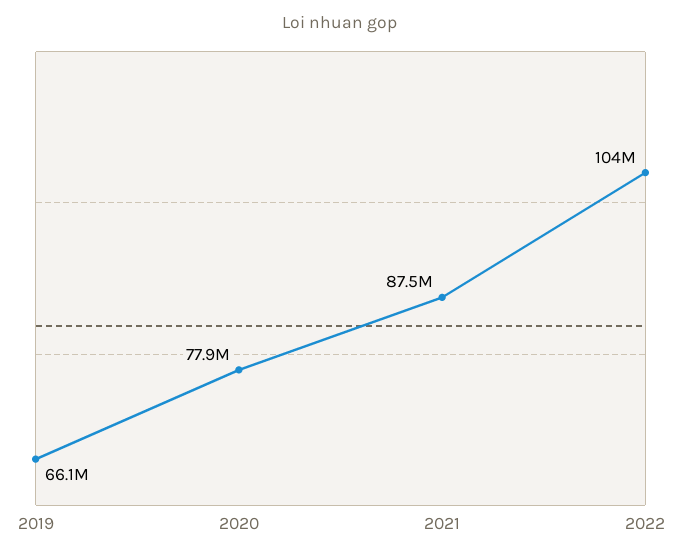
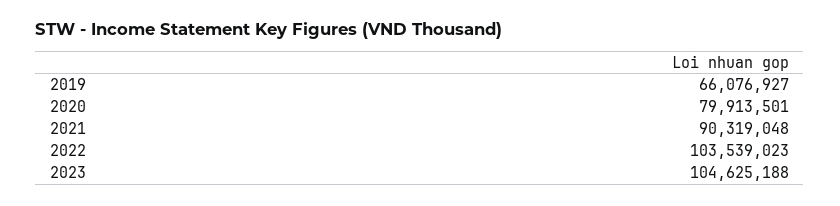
2020: 77900000 -> 79913501
2021: 87500000 -> 90319048
2023: none -> 104625188

